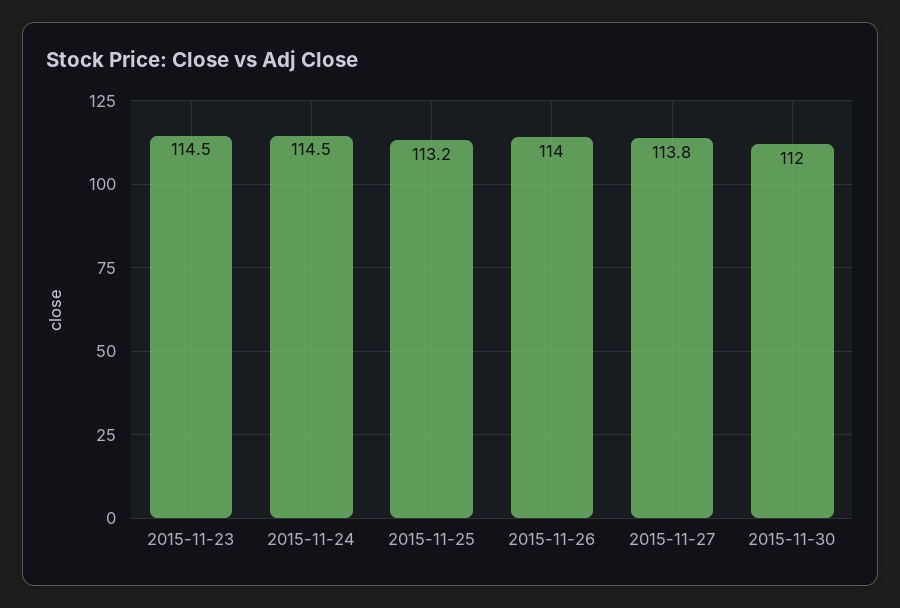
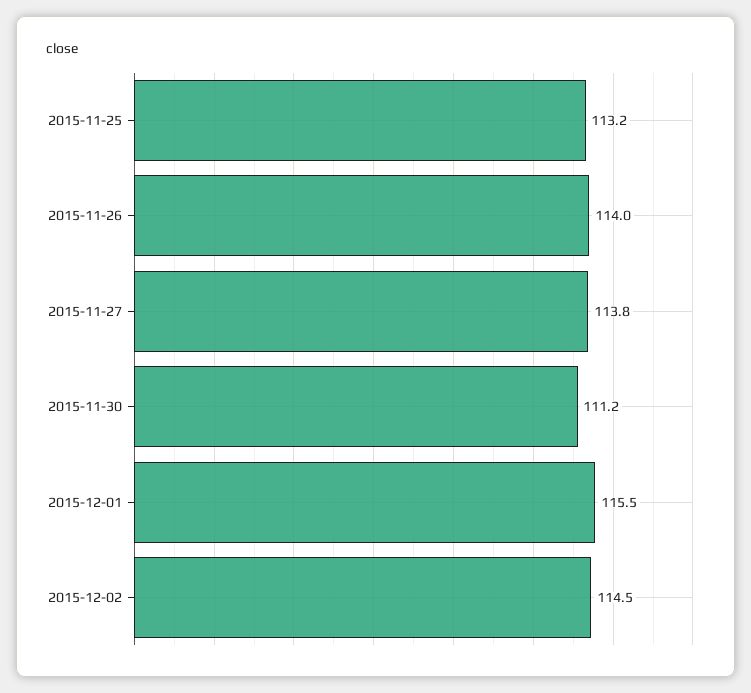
2015-11-23: 114.5 -> none
2015-11-24: 114.5 -> none
2015-11-30: 112 -> 111.2
2015-12-01: none -> 115.5
2015-12-02: none -> 114.5

